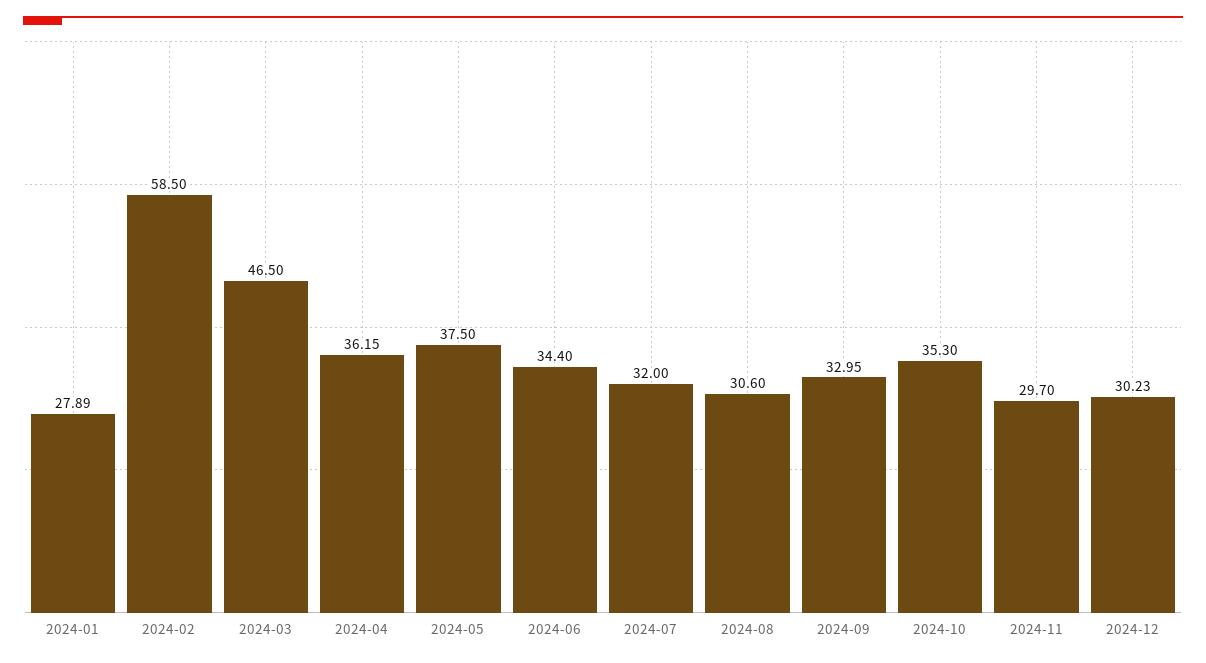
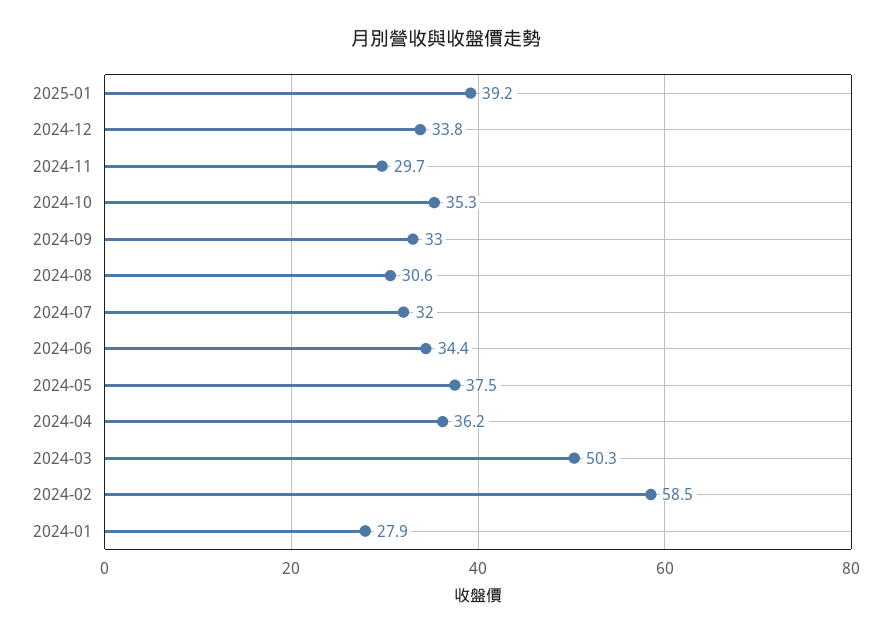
2024-03: 46.5 -> 50.3
2024-12: 30.23 -> 33.8
2025-01: none -> 39.2

